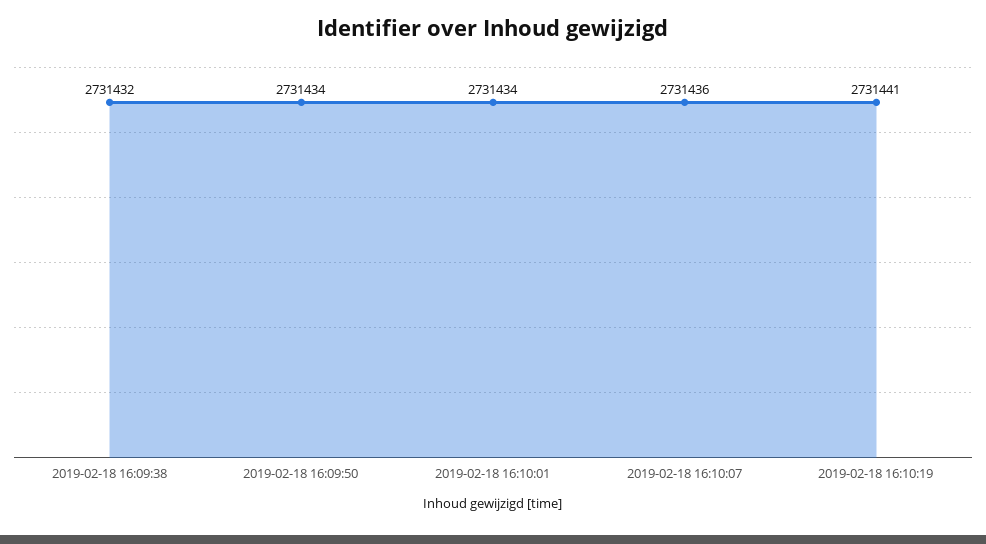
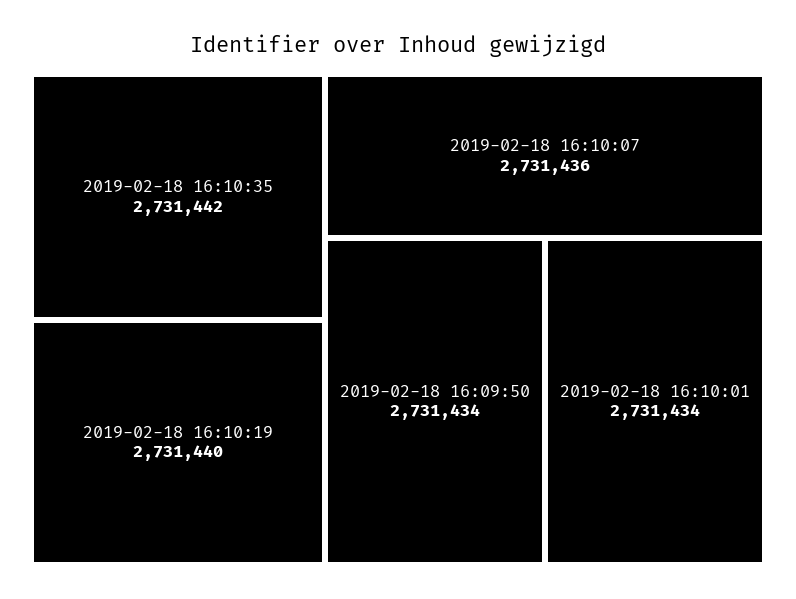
2019-02-18 16:09:38: 2731432 -> none
2019-02-18 16:10:19: 2731441 -> 2731440
2019-02-18 16:10:35: none -> 2731442

